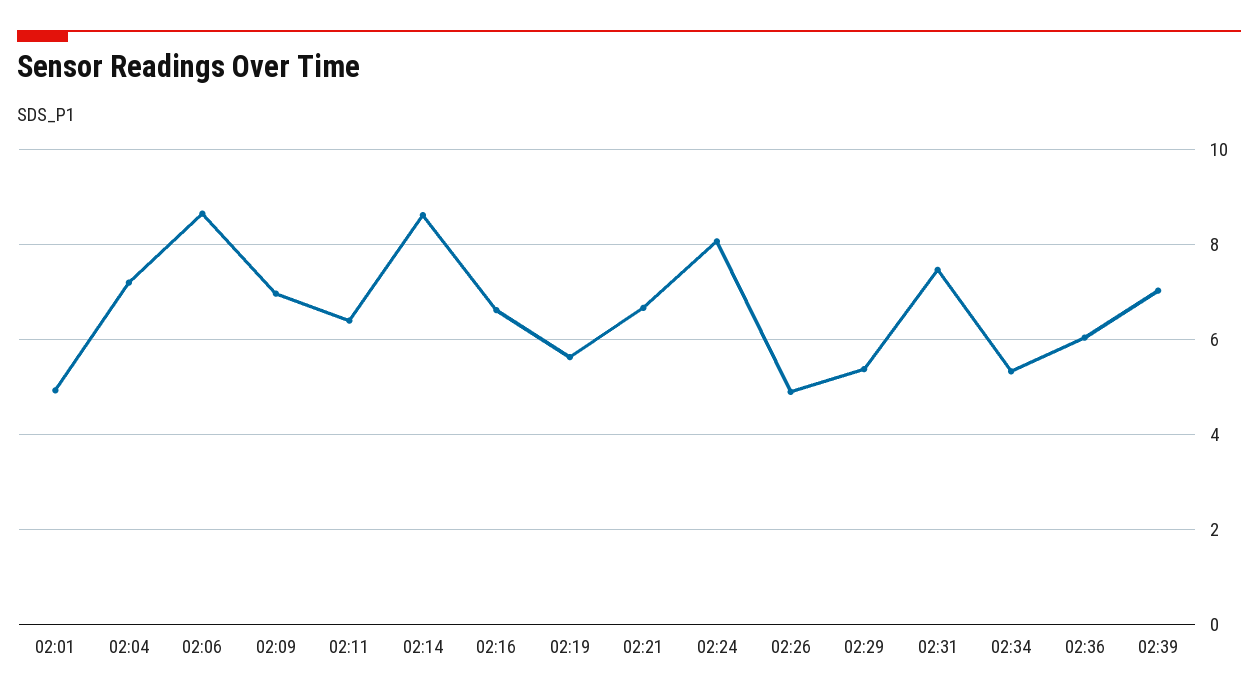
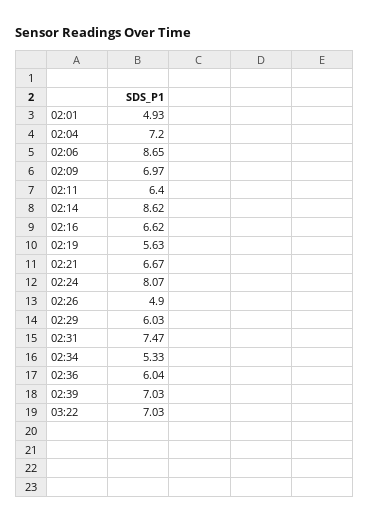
02:29: 5.4 -> 6.03
03:22: none -> 7.03

